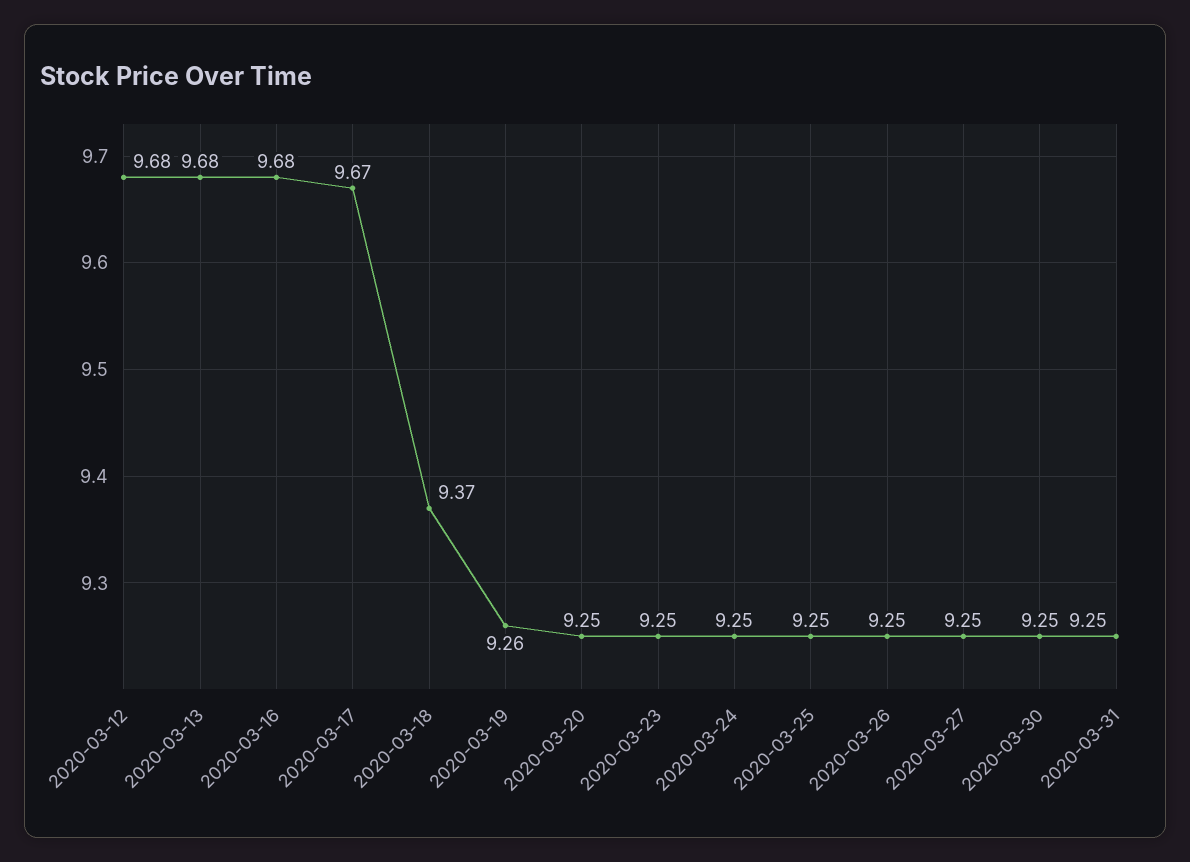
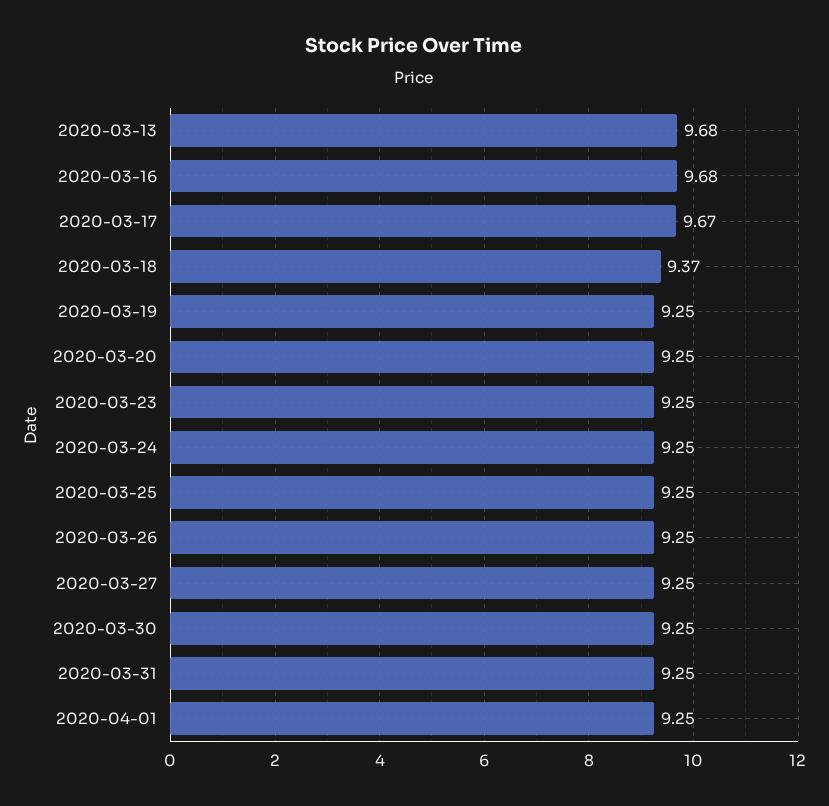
2020-03-12: 9.68 -> none
2020-03-19: 9.26 -> 9.25
2020-04-01: none -> 9.25

